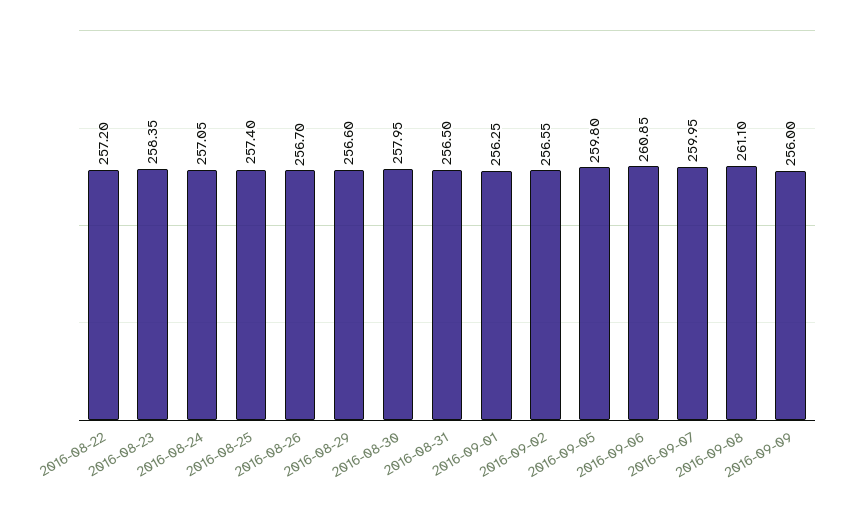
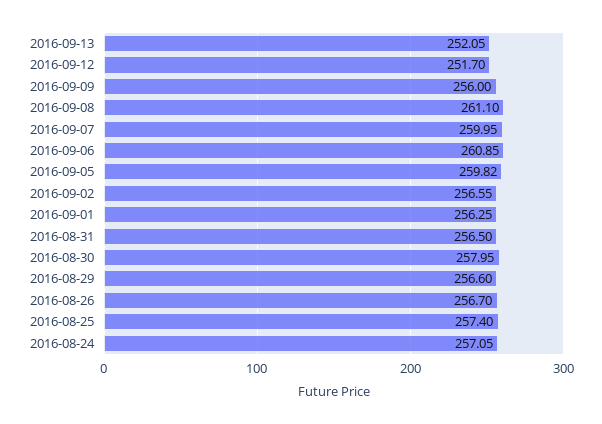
2016-08-22: 257.2 -> none
2016-08-23: 258.35 -> none
2016-09-05: 259.8 -> 259.82
2016-09-13: none -> 252.05
2016-09-12: none -> 251.7

